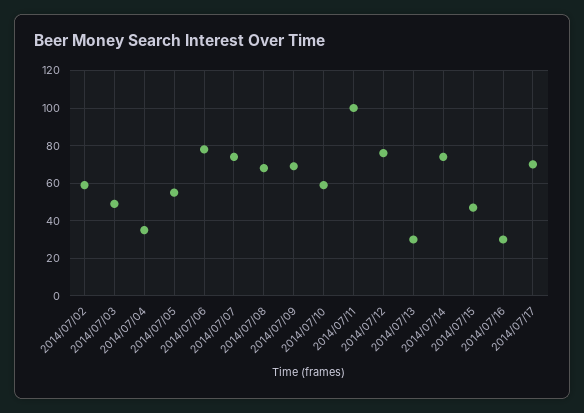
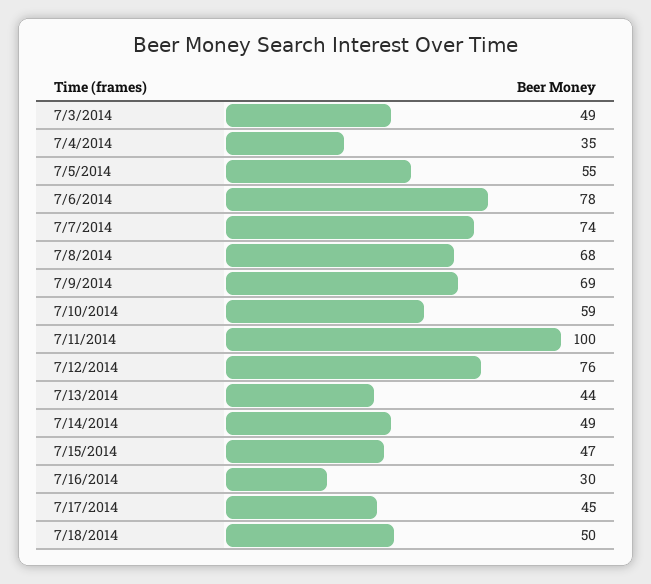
2014/07/02: 60 -> none
2014/07/13: 30 -> 44
2014/07/14: 75 -> 49
2014/07/17: 70 -> 45
7/18/2014: none -> 50

